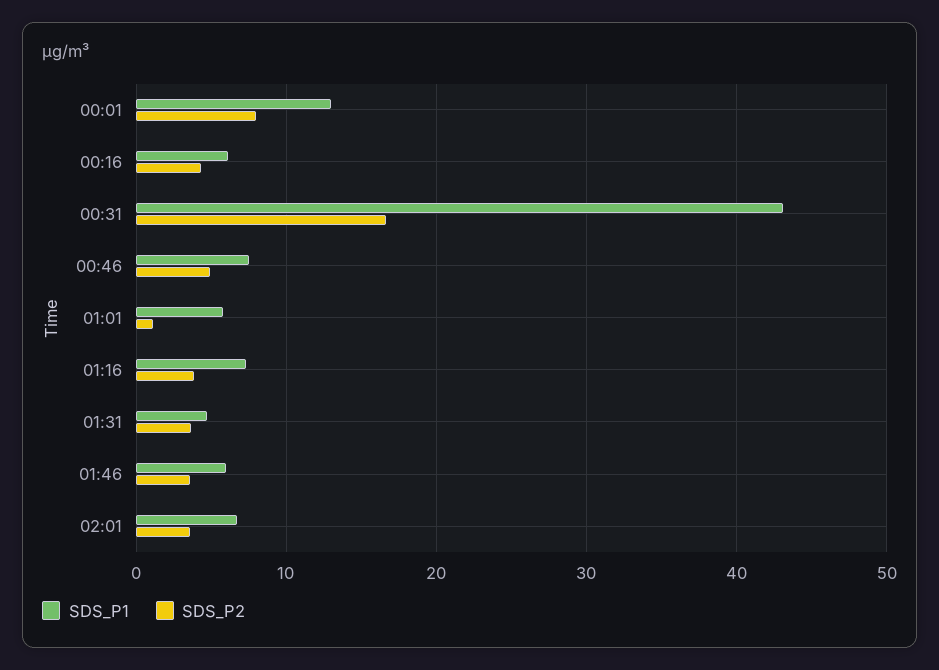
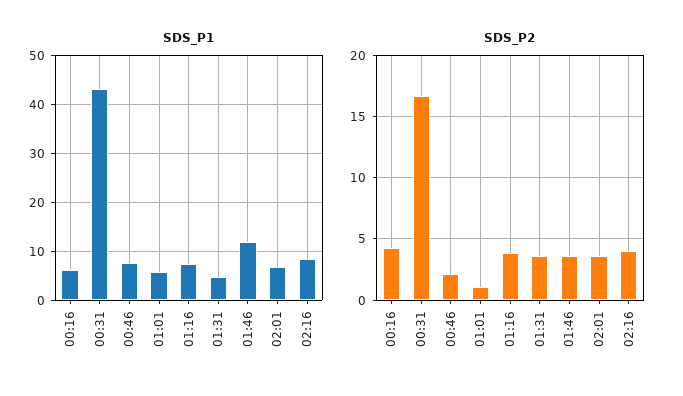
SDS_P1, 00:01: 13 -> none
SDS_P2, 00:01: 8 -> none
SDS_P2, 00:46: 5 -> 2
SDS_P1, 01:46: 6 -> 12
SDS_P1, 02:16: none -> 8
SDS_P2, 02:16: none -> 4

